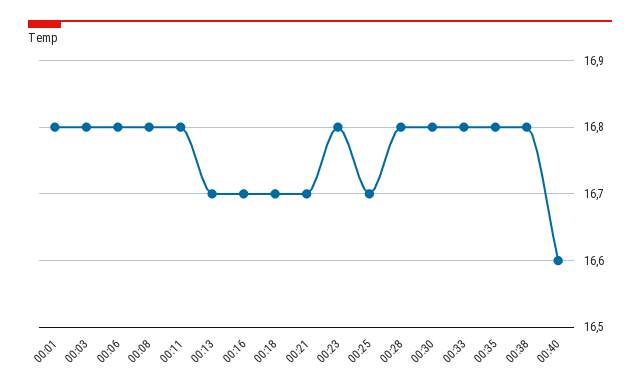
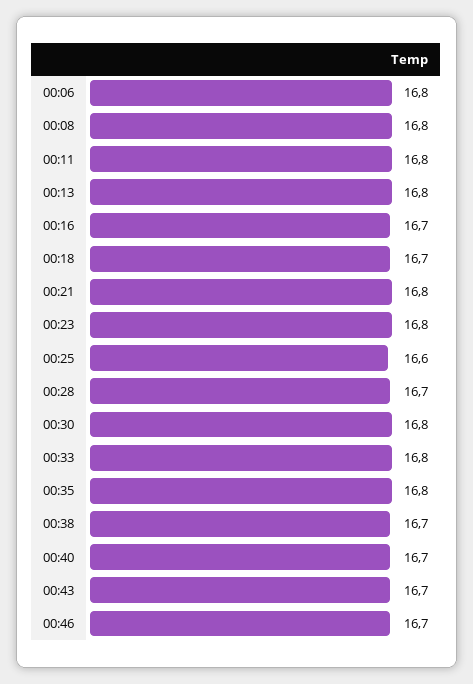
00:01: 16.8 -> none
00:03: 16.8 -> none
00:13: 16.7 -> 16.8
00:21: 16.7 -> 16.8
00:25: 16.7 -> 16.6
00:28: 16.8 -> 16.7
00:38: 16.8 -> 16.7
00:40: 16.6 -> 16.7
00:43: none -> 16.7
00:46: none -> 16.7

